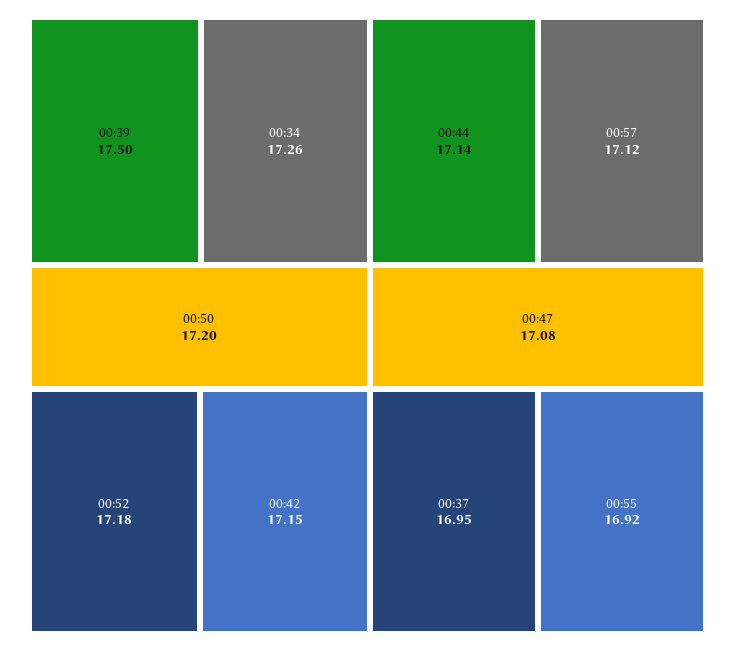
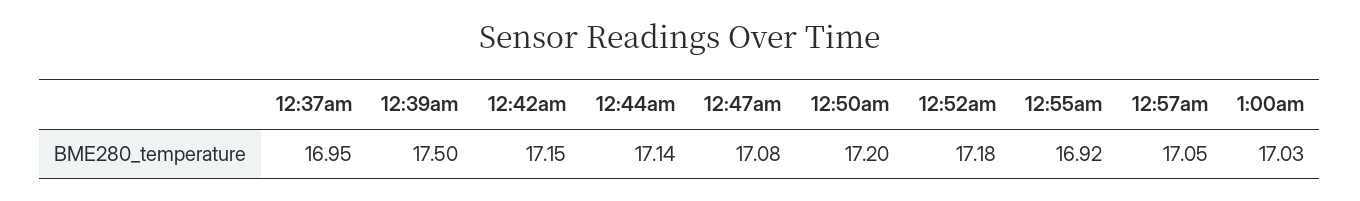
00:34: 17.26 -> none
00:57: 17.12 -> 17.05
1:00am: none -> 17.03

